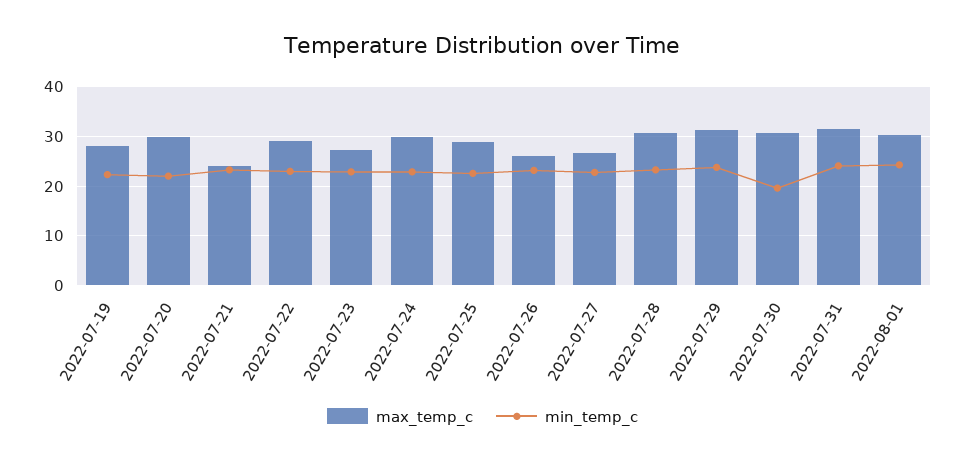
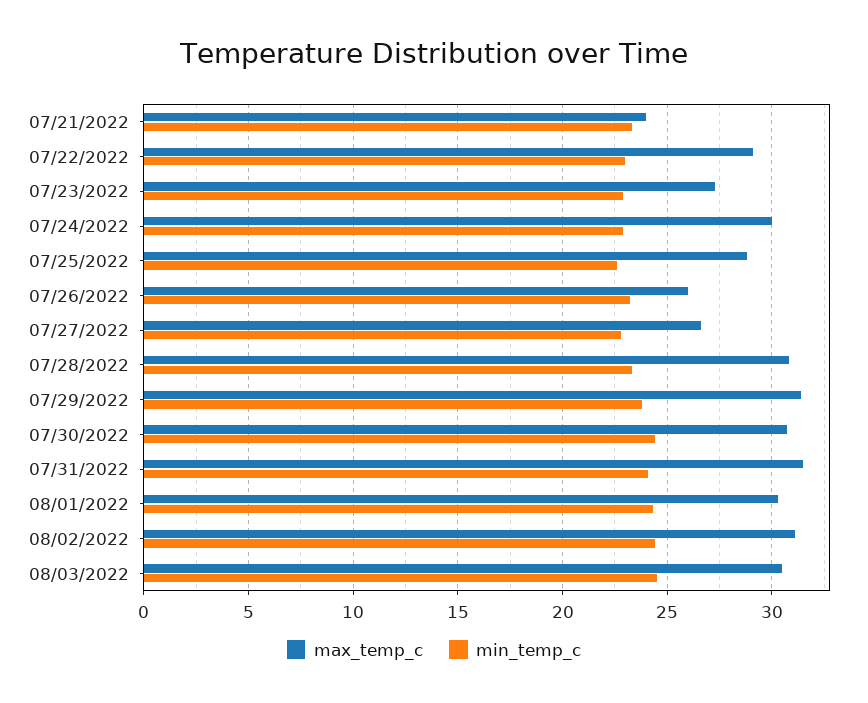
max_temp_c, 2022-07-19: 28 -> none
min_temp_c, 2022-07-19: 22 -> none
max_temp_c, 2022-07-20: 30 -> none
min_temp_c, 2022-07-20: 22 -> none
min_temp_c, 2022-07-30: 20 -> 24.5
max_temp_c, 08/02/2022: none -> 31
min_temp_c, 08/02/2022: none -> 24.5
max_temp_c, 08/03/2022: none -> 30.5
min_temp_c, 08/03/2022: none -> 24.5

